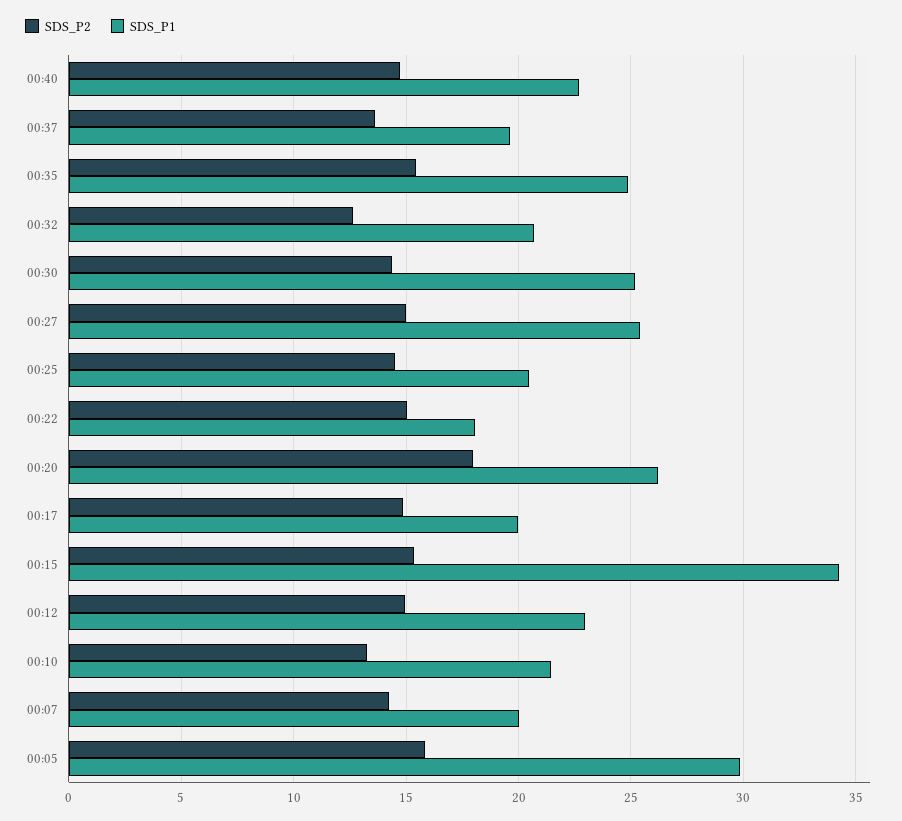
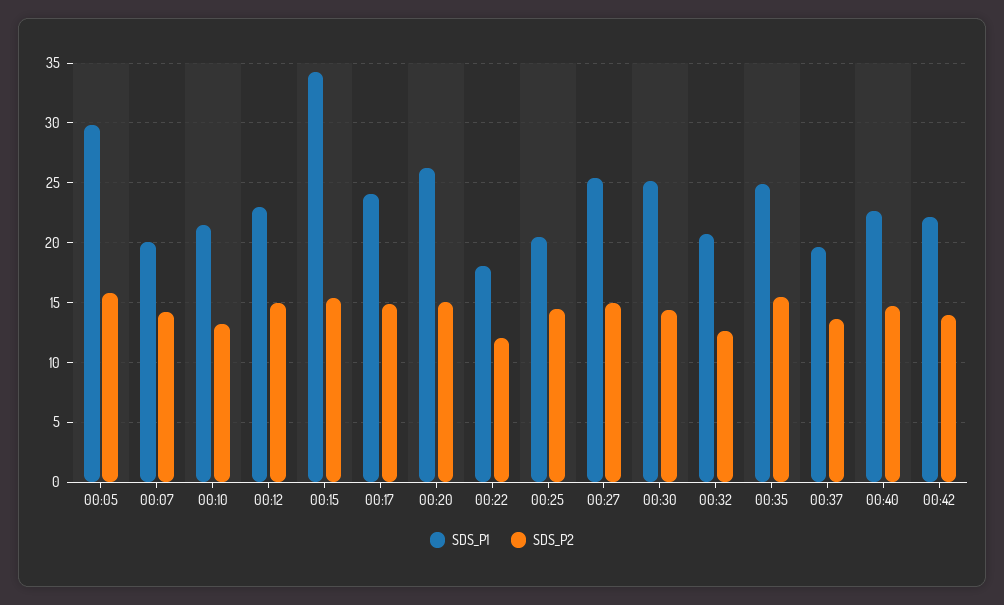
SDS_P2, 00:22: 15 -> 12
SDS_P2, 00:20: 18 -> 15
SDS_P1, 00:17: 20 -> 24
SDS_P1, 00:42: none -> 22
SDS_P2, 00:42: none -> 14

